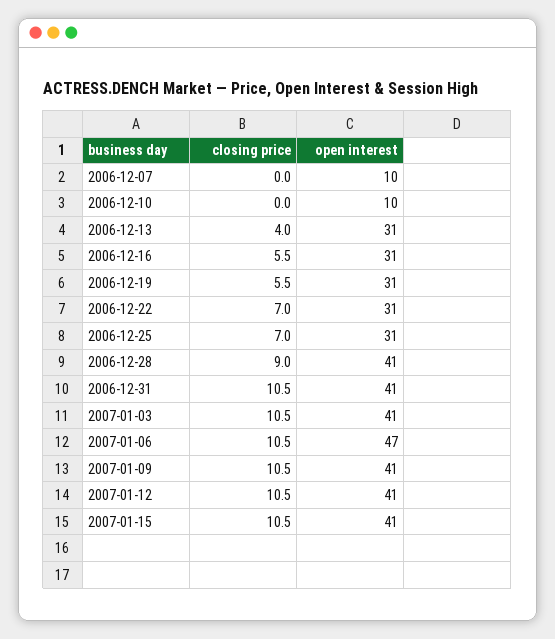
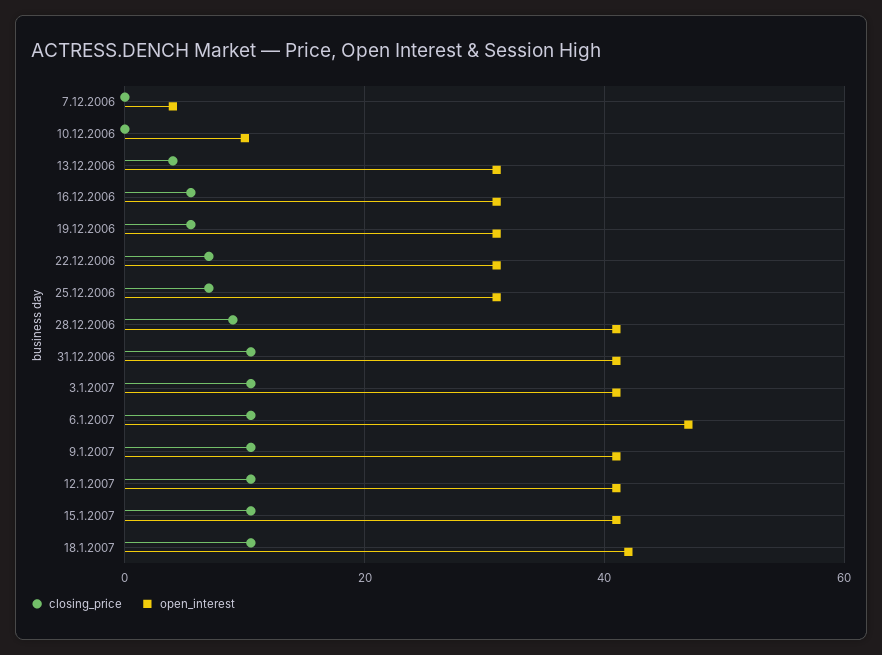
open interest, 2006-12-07: 10 -> 4
closing price, 18.1.2007: none -> 10
open interest, 18.1.2007: none -> 42

